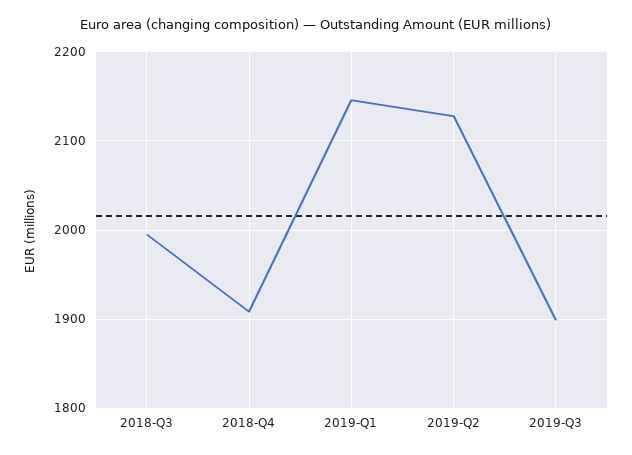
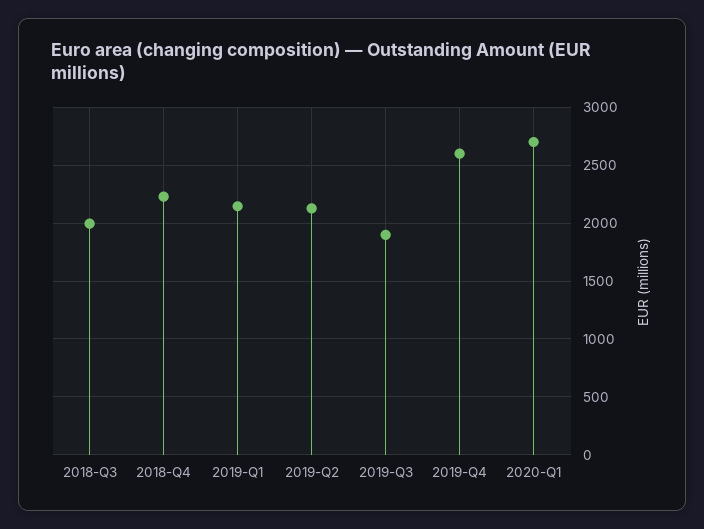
2018-Q4: 1910 -> 2200
2019-Q4: none -> 2600
2020-Q1: none -> 2700

